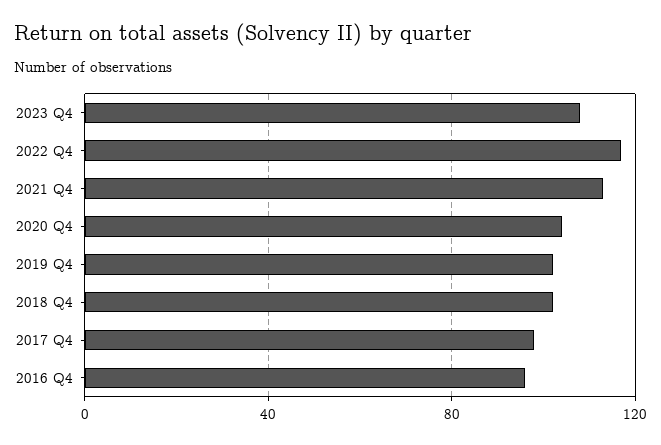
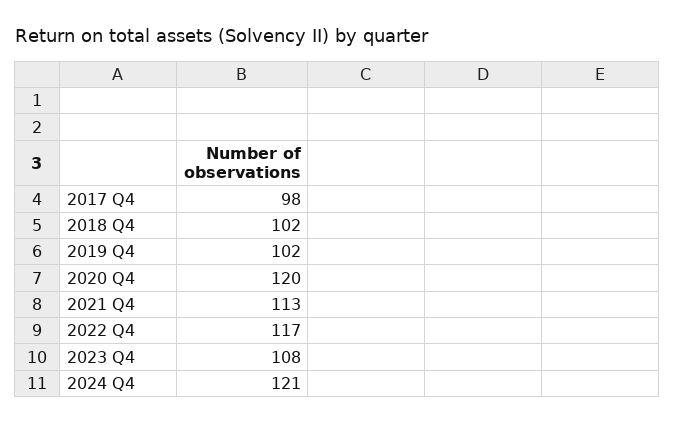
2020 Q4: 105 -> 120
2016 Q4: 95 -> none
2024 Q4: none -> 121

